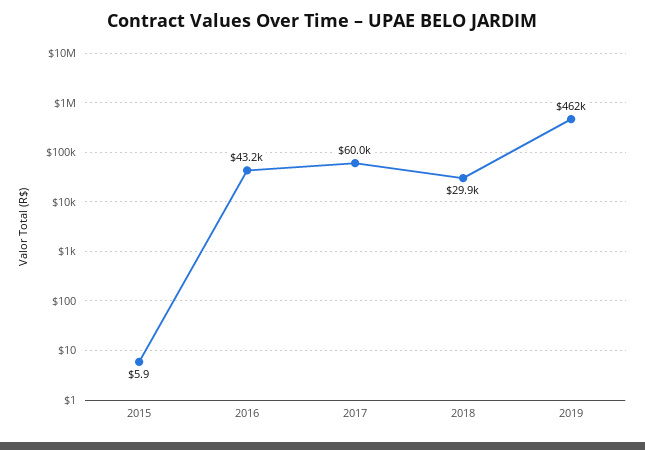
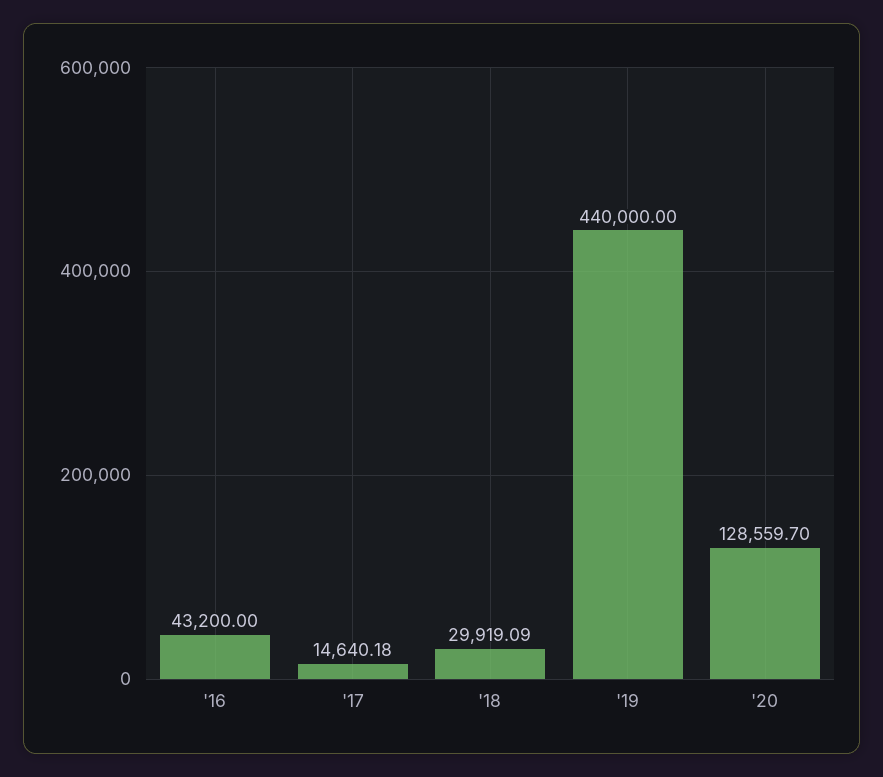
2015: 5.9 -> none
2017: 60000 -> 14640.18
2019: 462000 -> 440000
'20: none -> 128559.7

